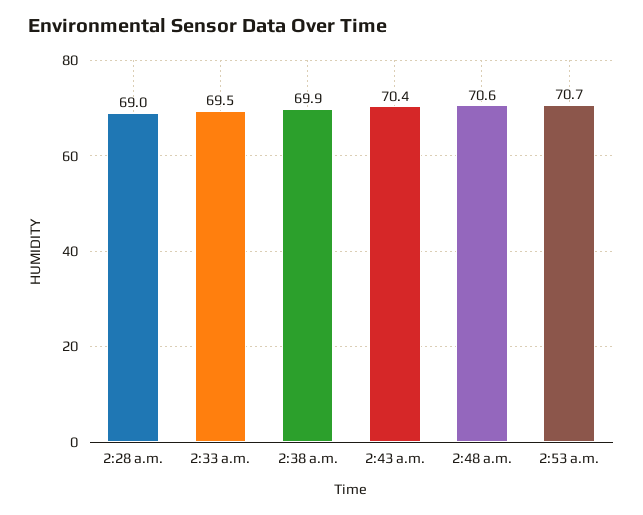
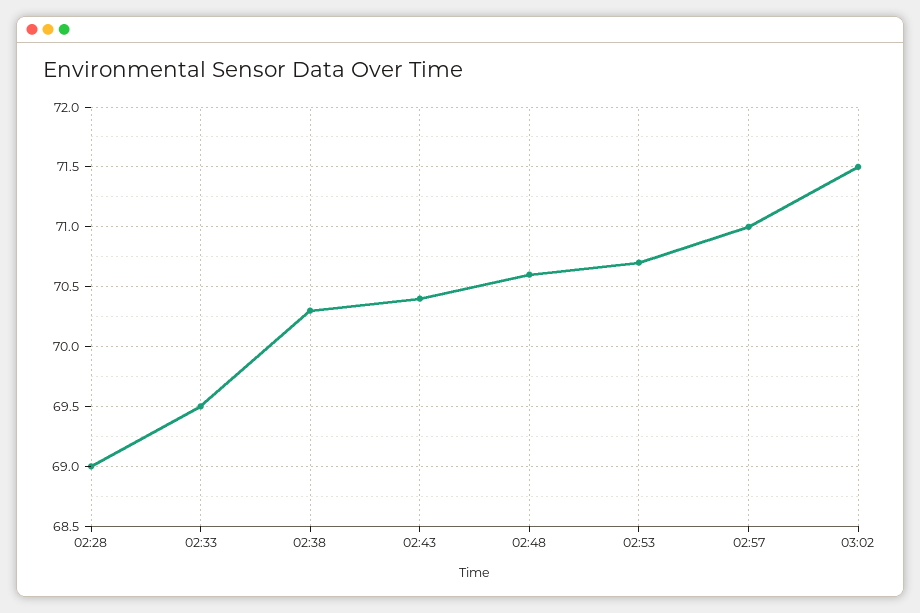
2:38 a.m.: 69.9 -> 70.3
02:57: none -> 71
03:02: none -> 71.5

